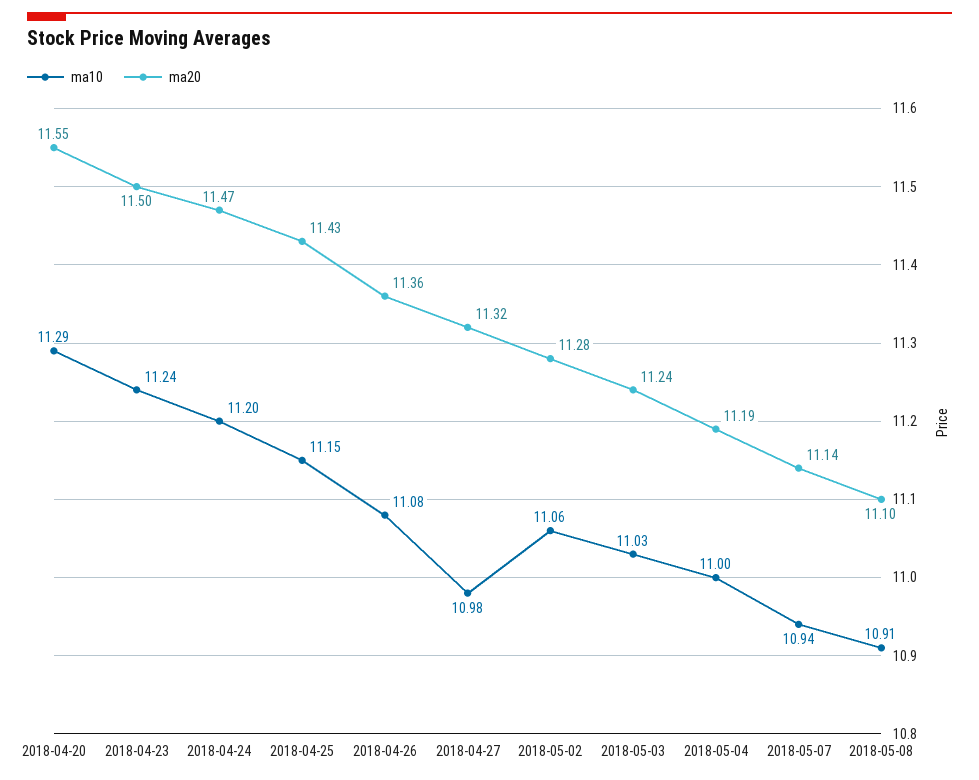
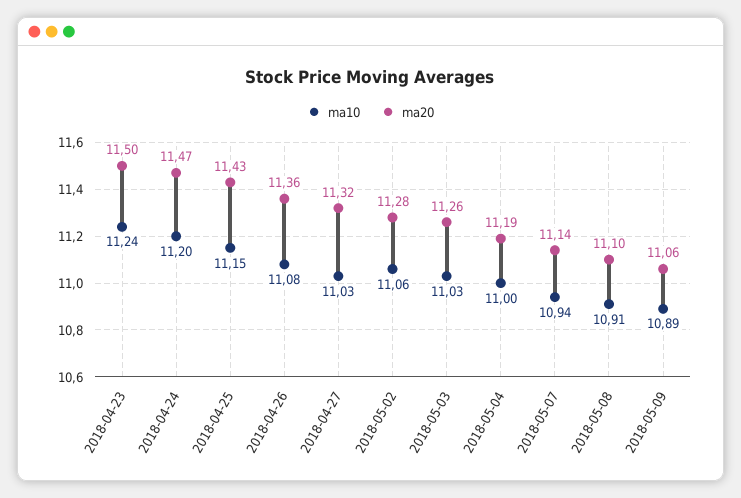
ma10, 2018-04-20: 11.29 -> none
ma20, 2018-04-20: 11.55 -> none
ma10, 2018-04-27: 10.98 -> 11.03
ma20, 2018-05-03: 11.24 -> 11.26
ma10, 2018-05-09: none -> 10.89
ma20, 2018-05-09: none -> 11.06

